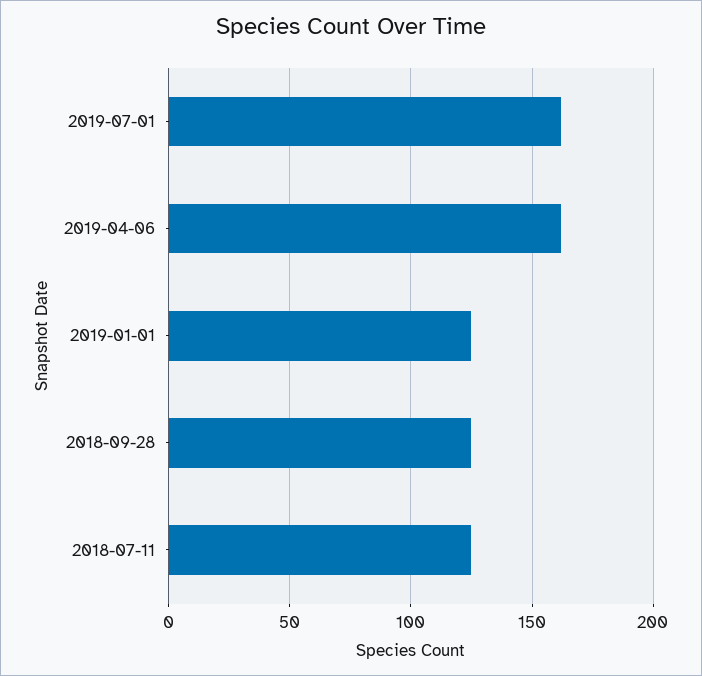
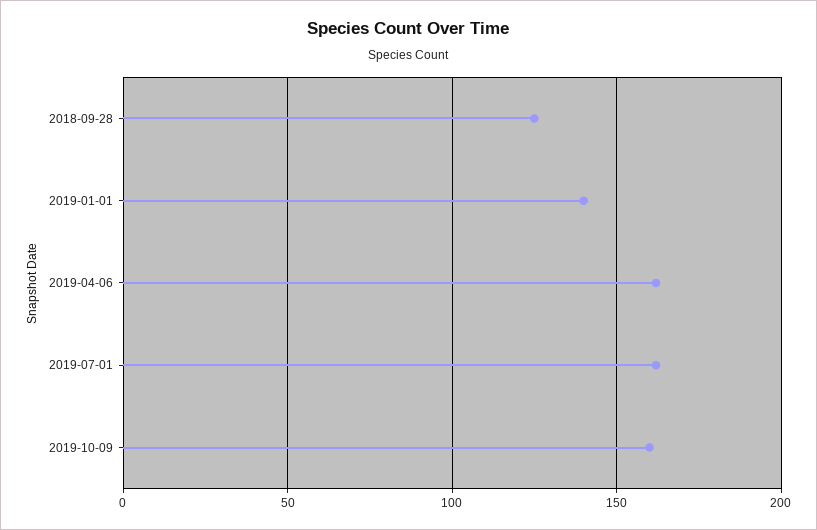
2019-01-01: 125 -> 140
2018-07-11: 125 -> none
2019-10-09: none -> 160

